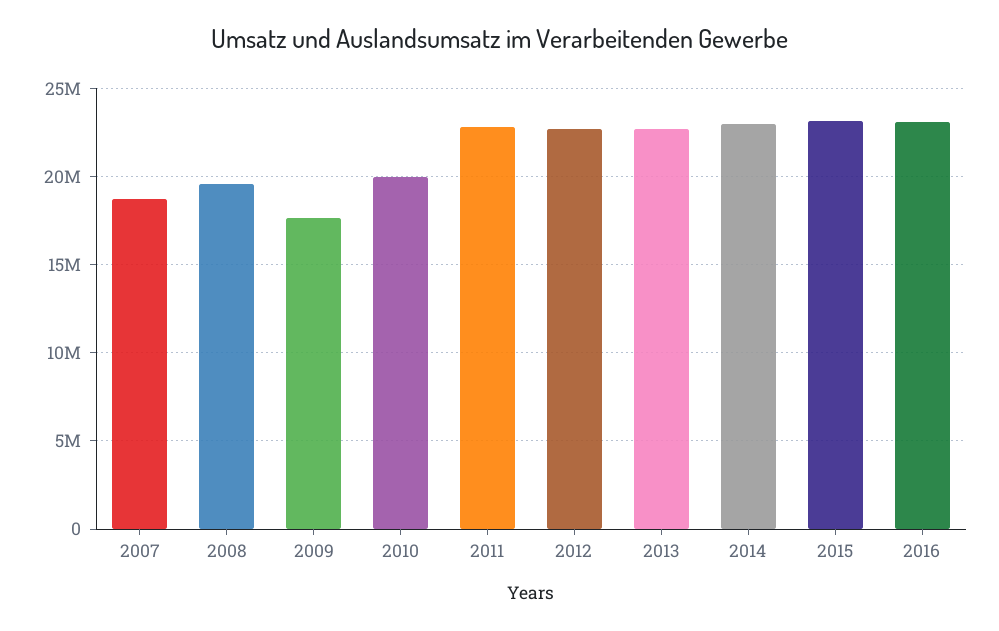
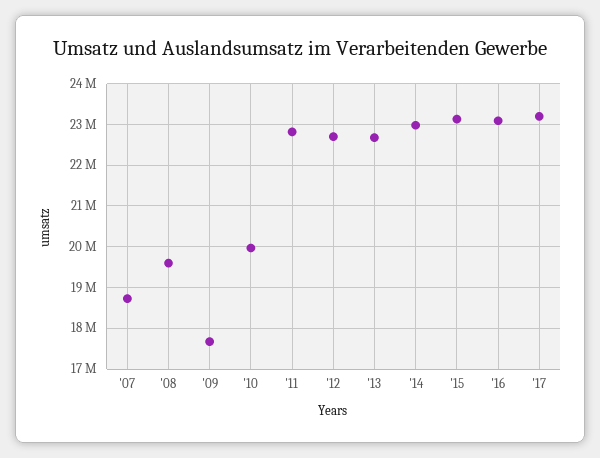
'17: none -> 23200000

